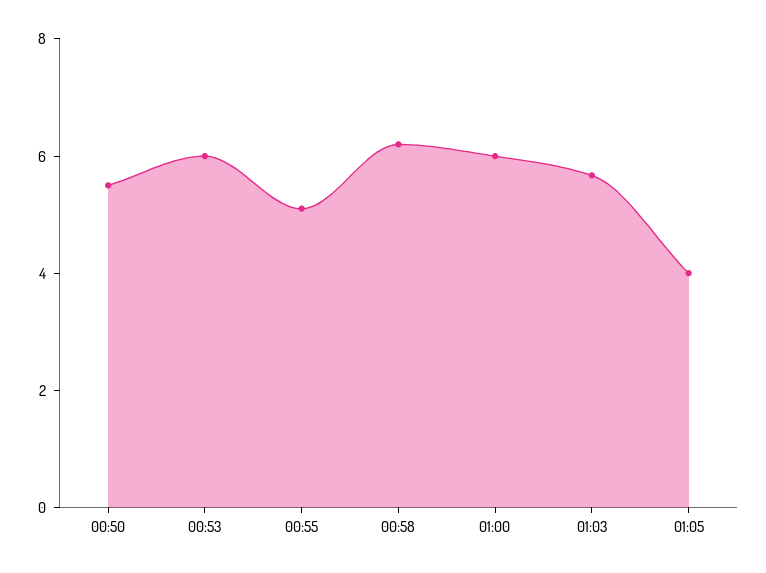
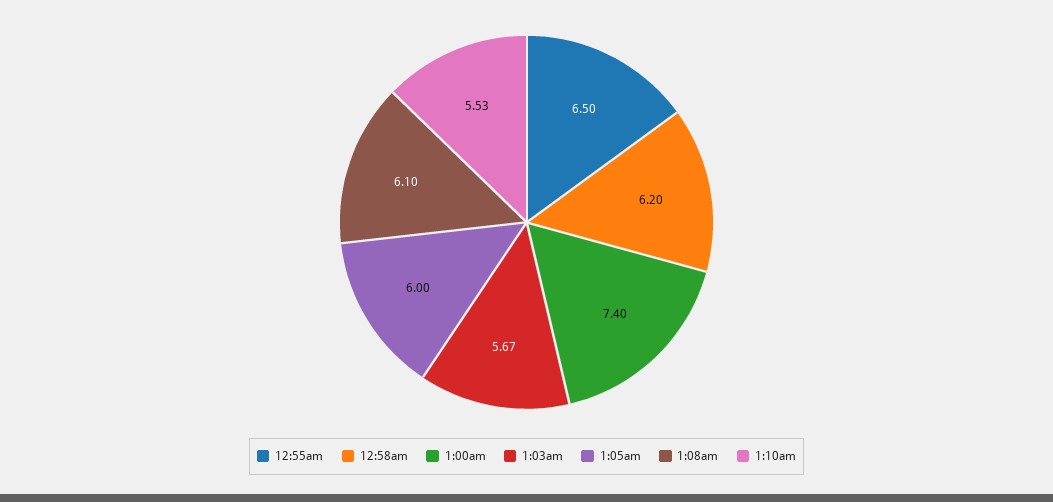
00:50: 5.5 -> none
00:53: 6 -> none
00:55: 5 -> 6.5
01:00: 6 -> 7.4
01:05: 4 -> 6
1:08am: none -> 6.1
1:10am: none -> 5.53

